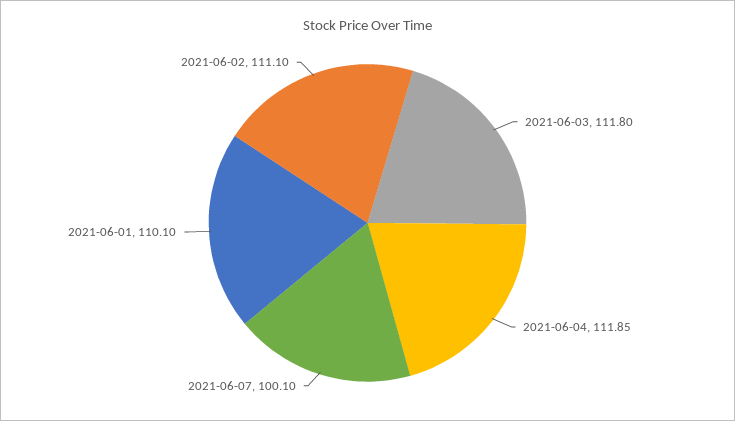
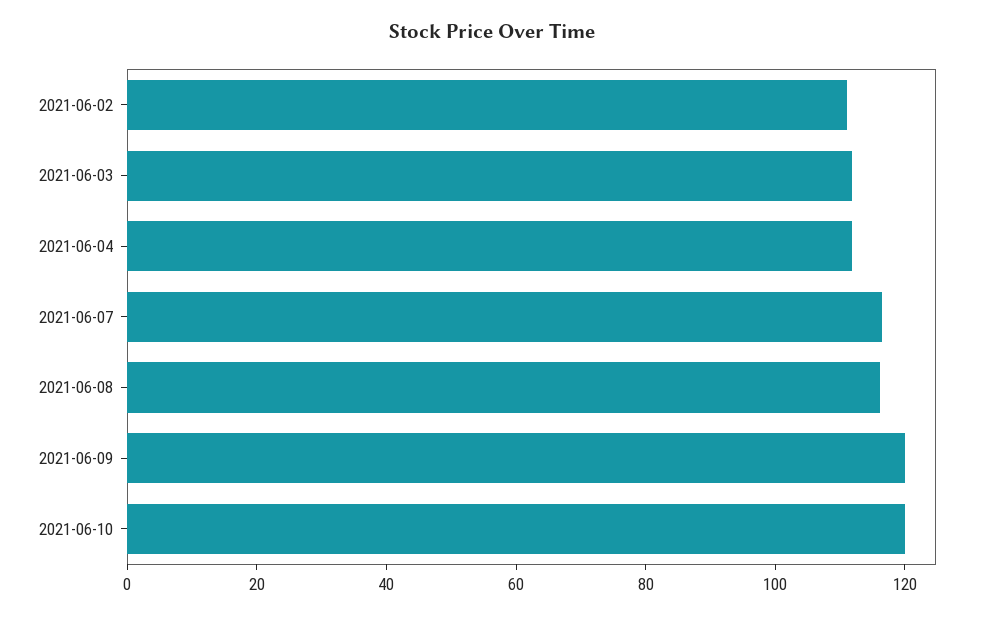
2021-06-07: 100.1 -> 115
2021-06-01: 110.1 -> none
2021-06-08: none -> 115
2021-06-09: none -> 120
2021-06-10: none -> 120

